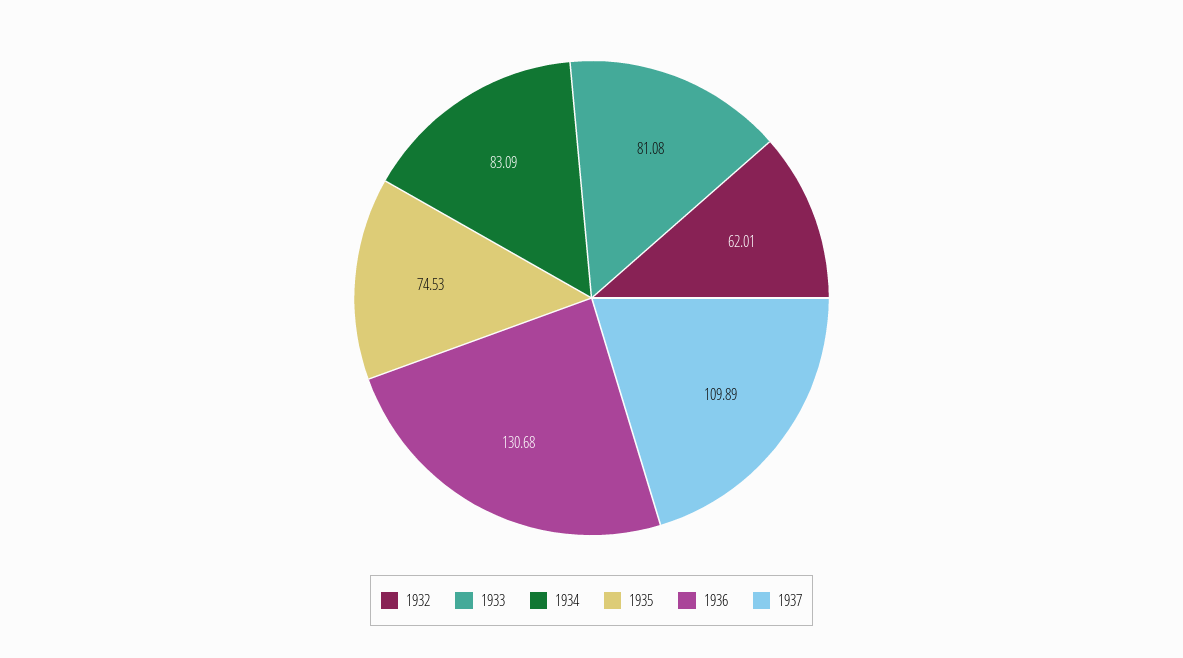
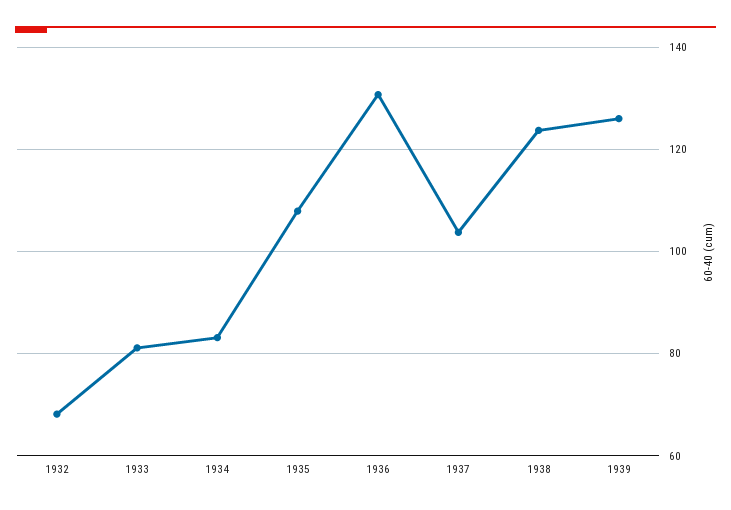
1932: 62.01 -> 68
1935: 74.53 -> 108
1937: 109.89 -> 104
1938: none -> 124
1939: none -> 126

